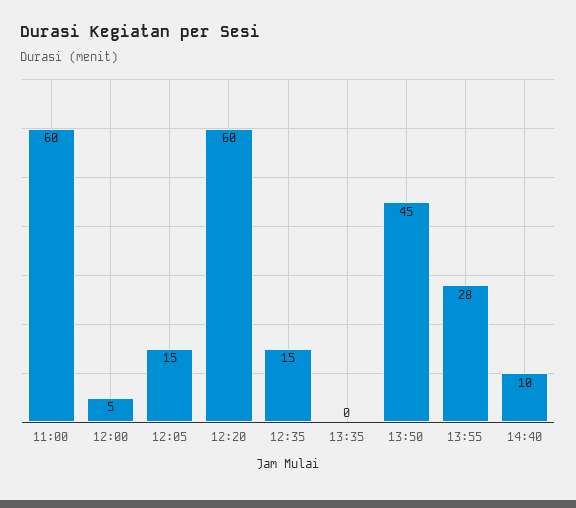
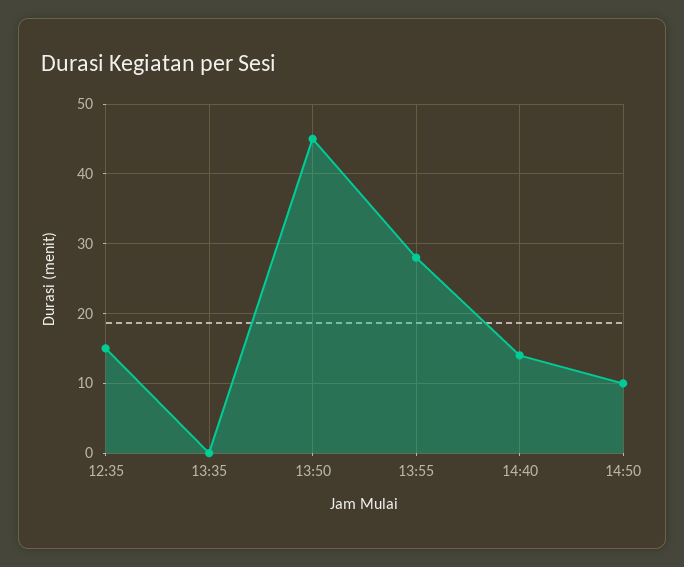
11:00: 60 -> none
12:00: 5 -> none
12:05: 15 -> none
12:20: 60 -> none
14:40: 10 -> 14
14:50: none -> 10

